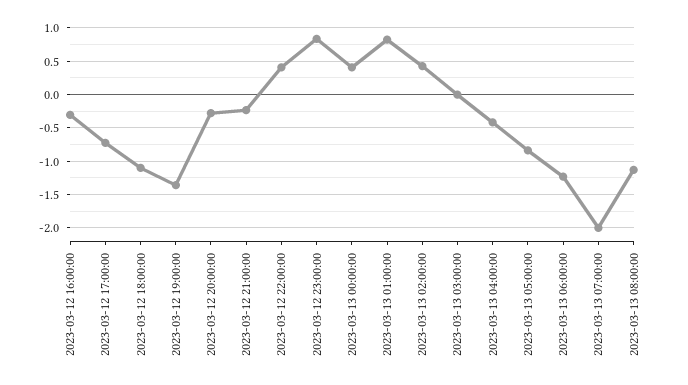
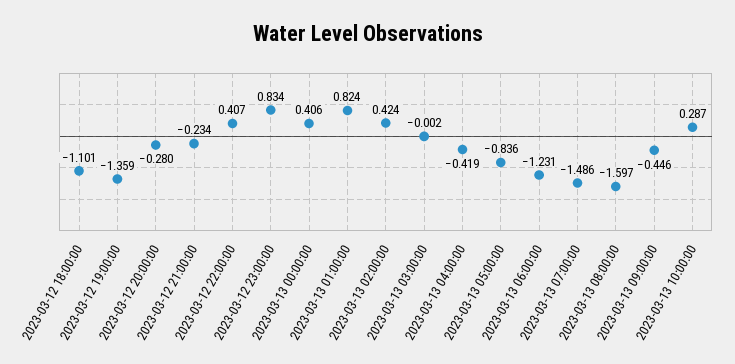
2023-03-12 16:00:00: -0.3 -> none
2023-03-12 17:00:00: -0.7 -> none
2023-03-13 07:00:00: -2 -> -1.486
2023-03-13 08:00:00: -1.1 -> -1.597
2023-03-13 09:00:00: none -> -0.446
2023-03-13 10:00:00: none -> 0.287

